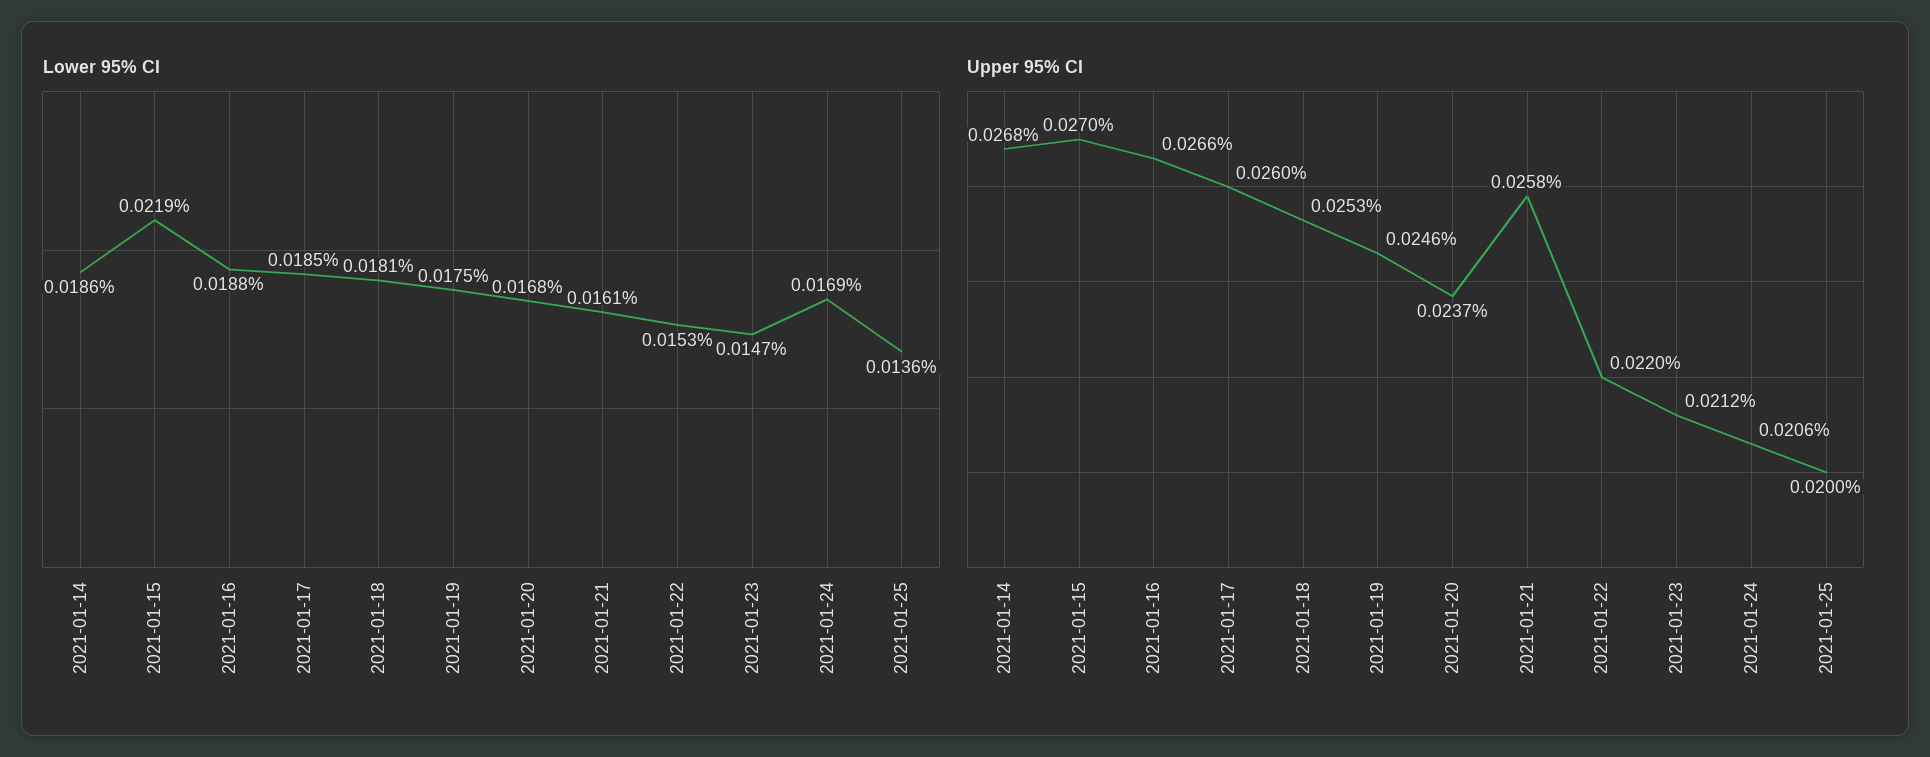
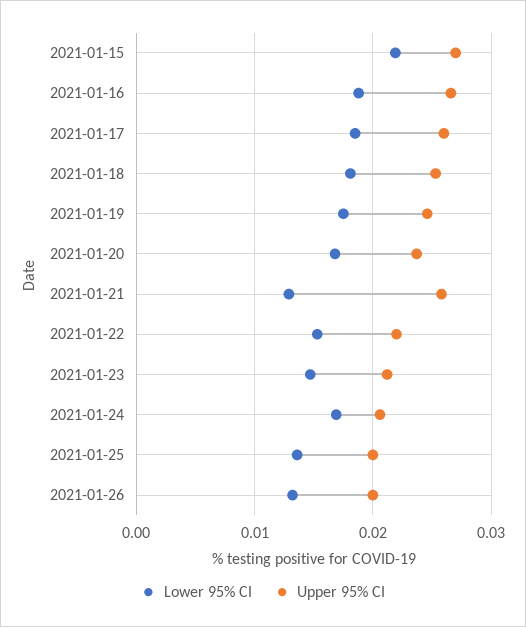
Lower 95% CI, 2021-01-14: 0.0186 -> none
Lower 95% CI, 2021-01-21: 0.0161 -> 0.013
Upper 95% CI, 2021-01-14: 0.0268 -> none
Lower 95% CI, 2021-01-26: none -> 0.013
Upper 95% CI, 2021-01-26: none -> 0.02

